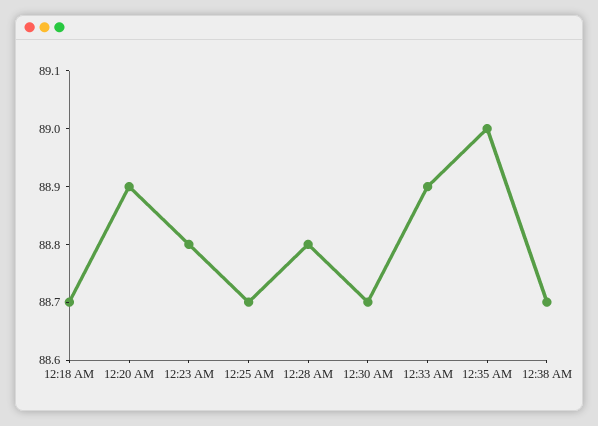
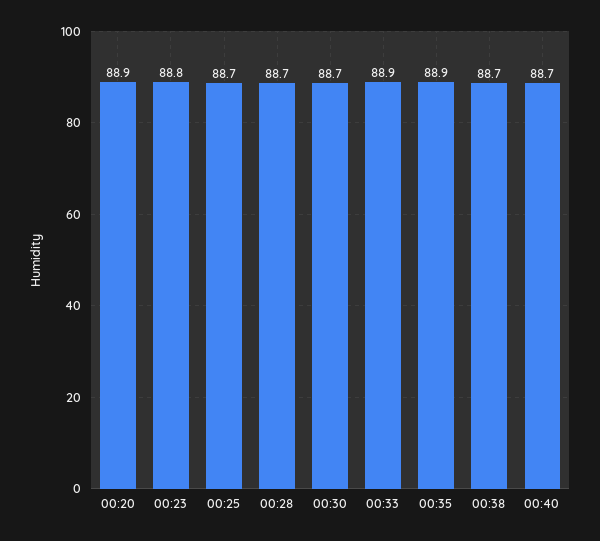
12:18 AM: 88.7 -> none
12:28 AM: 88.8 -> 88.7
12:35 AM: 89 -> 88.9
00:40: none -> 88.7

